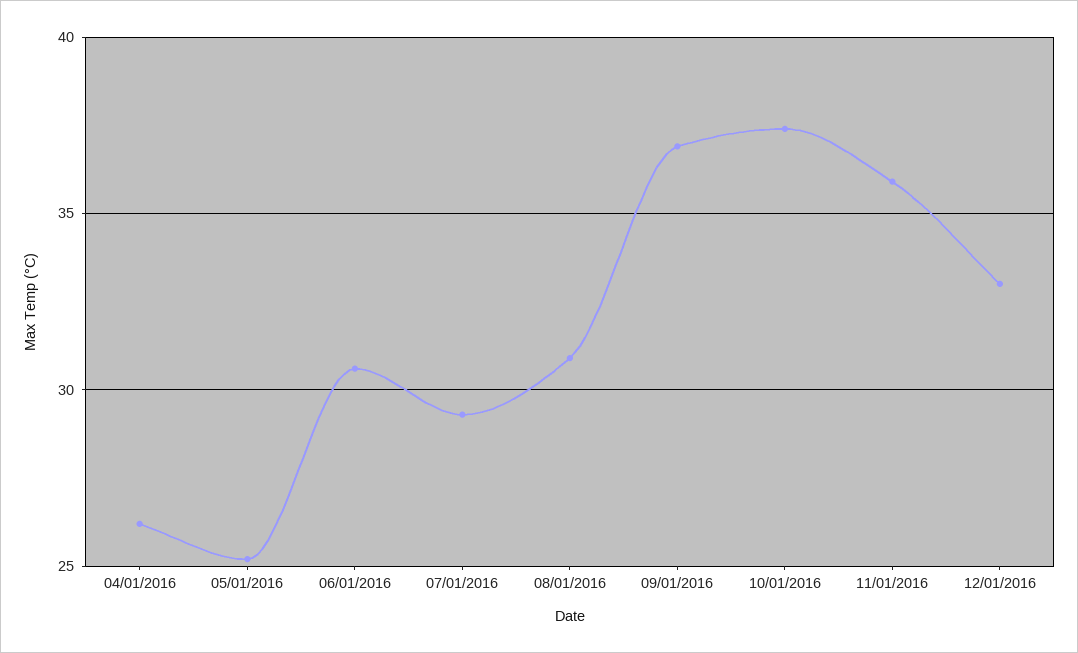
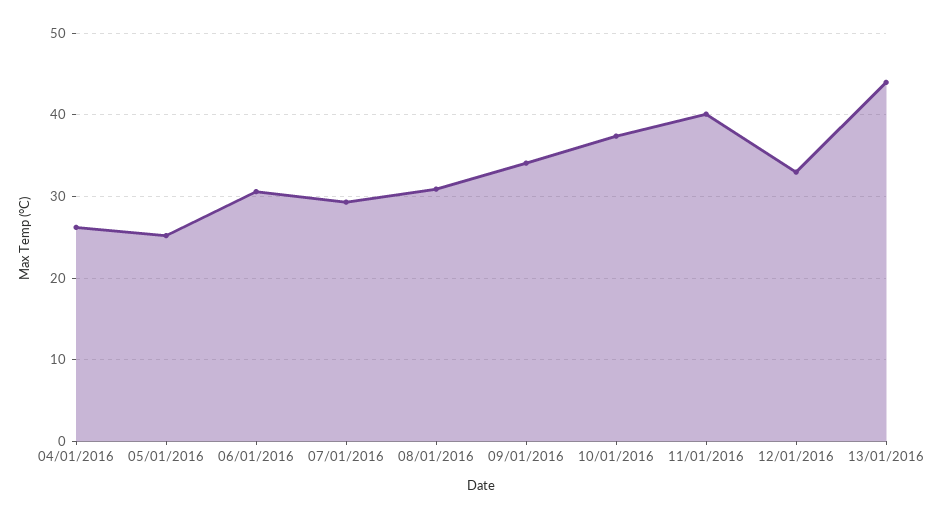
09/01/2016: 37 -> 34
11/01/2016: 36 -> 40
13/01/2016: none -> 44

